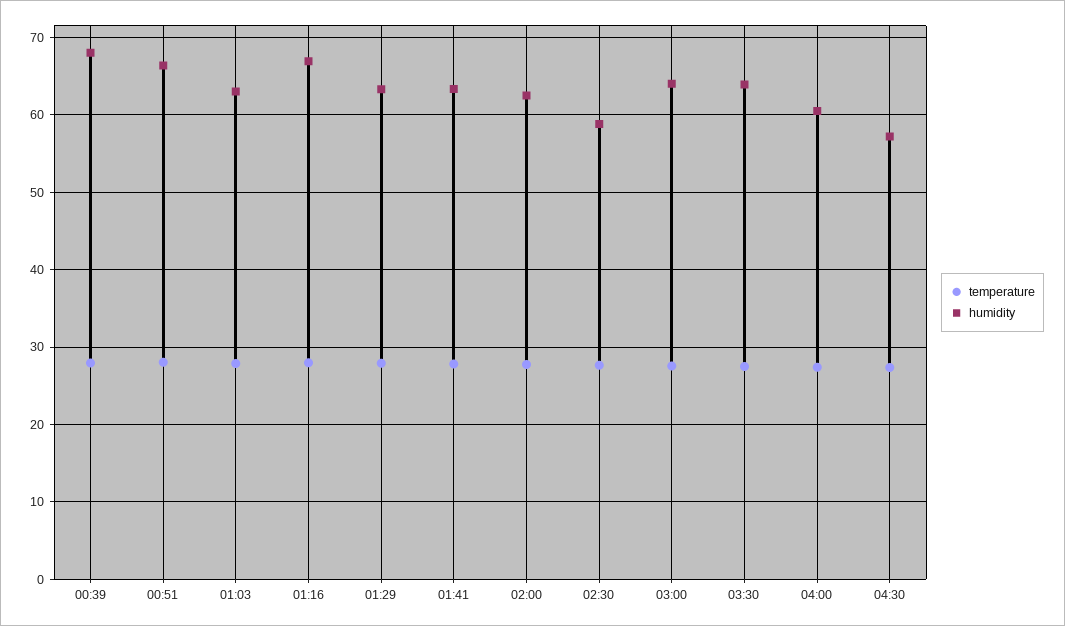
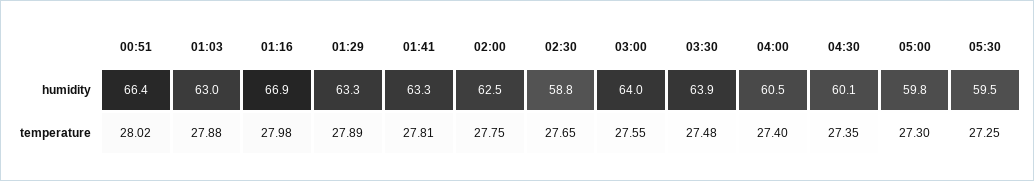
temperature, 00:39: 28 -> none
humidity, 00:39: 68 -> none
humidity, 04:30: 57 -> 60.1
humidity, 05:00: none -> 59.8
humidity, 05:30: none -> 59.5
temperature, 05:00: none -> 27.3
temperature, 05:30: none -> 27.25

